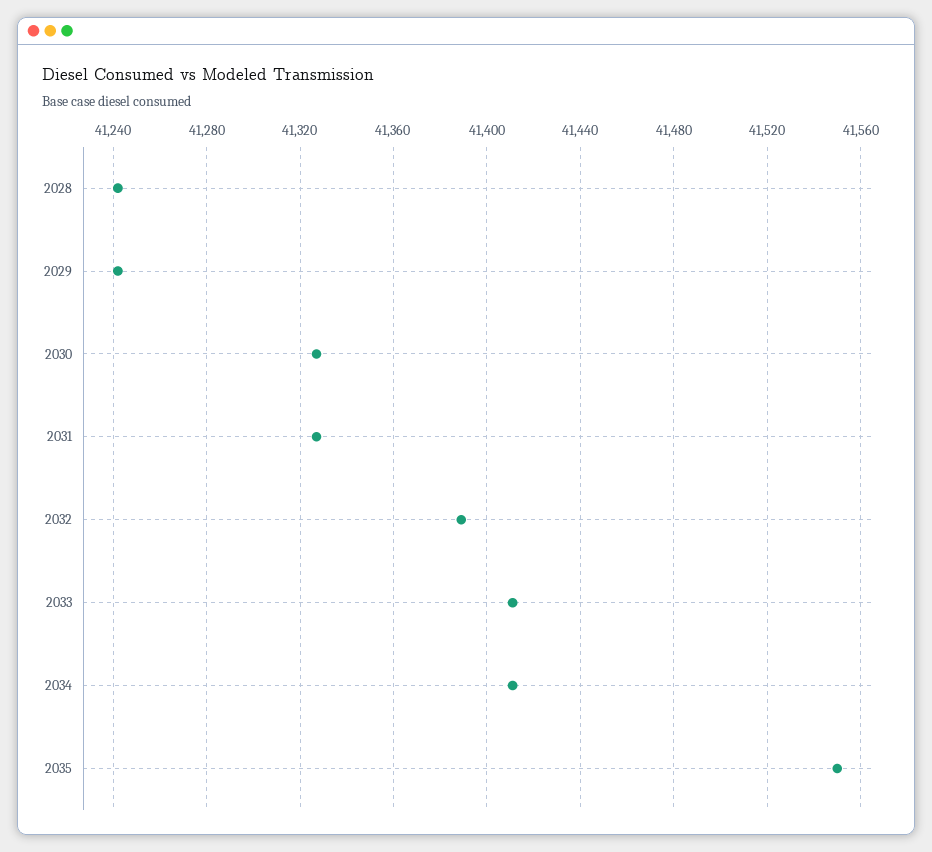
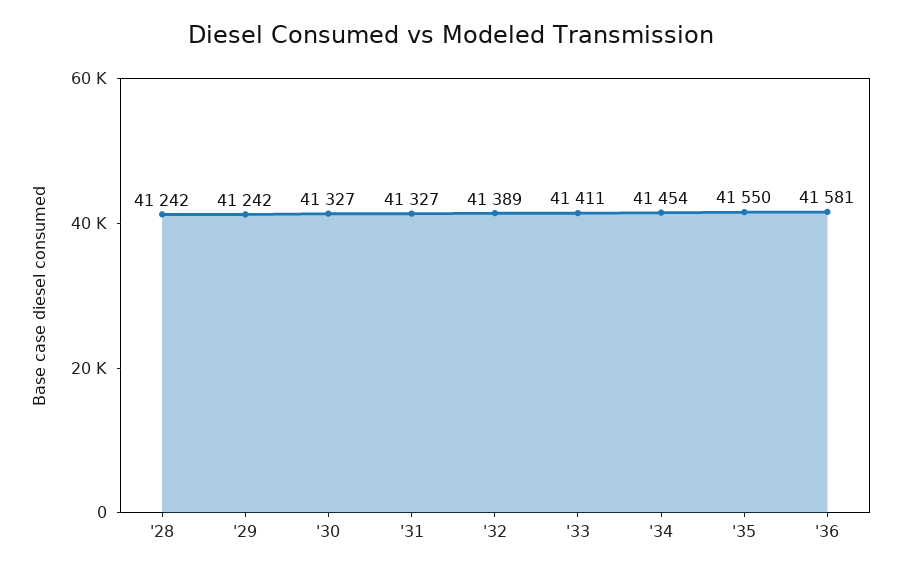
2034: 41410 -> 41454
'36: none -> 41581

